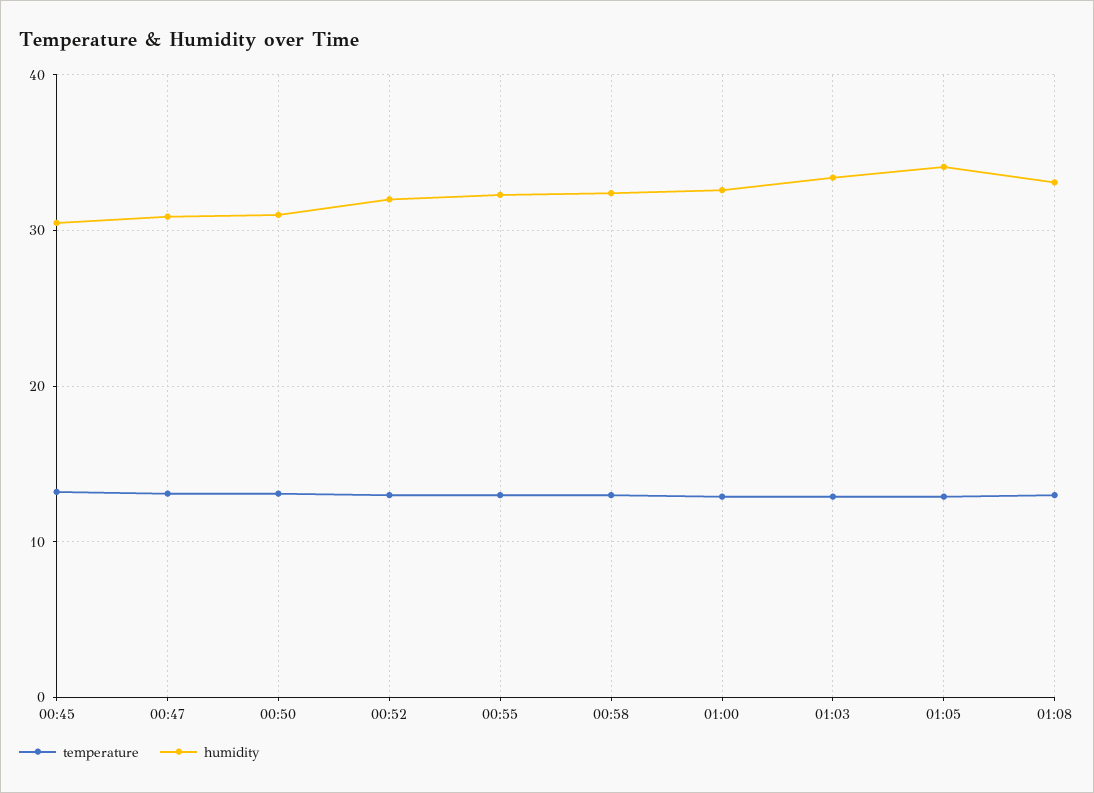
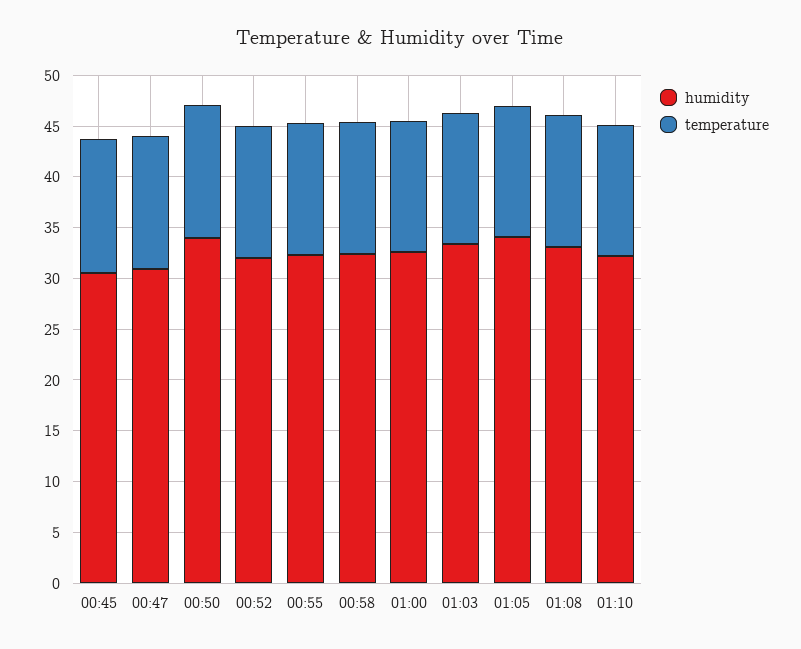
humidity, 00:50: 31 -> 34
humidity, 01:10: none -> 32
temperature, 01:10: none -> 13

